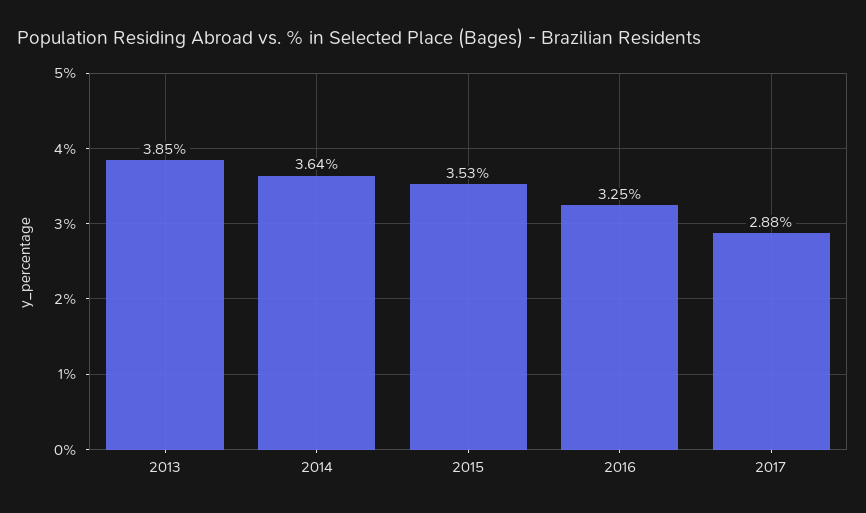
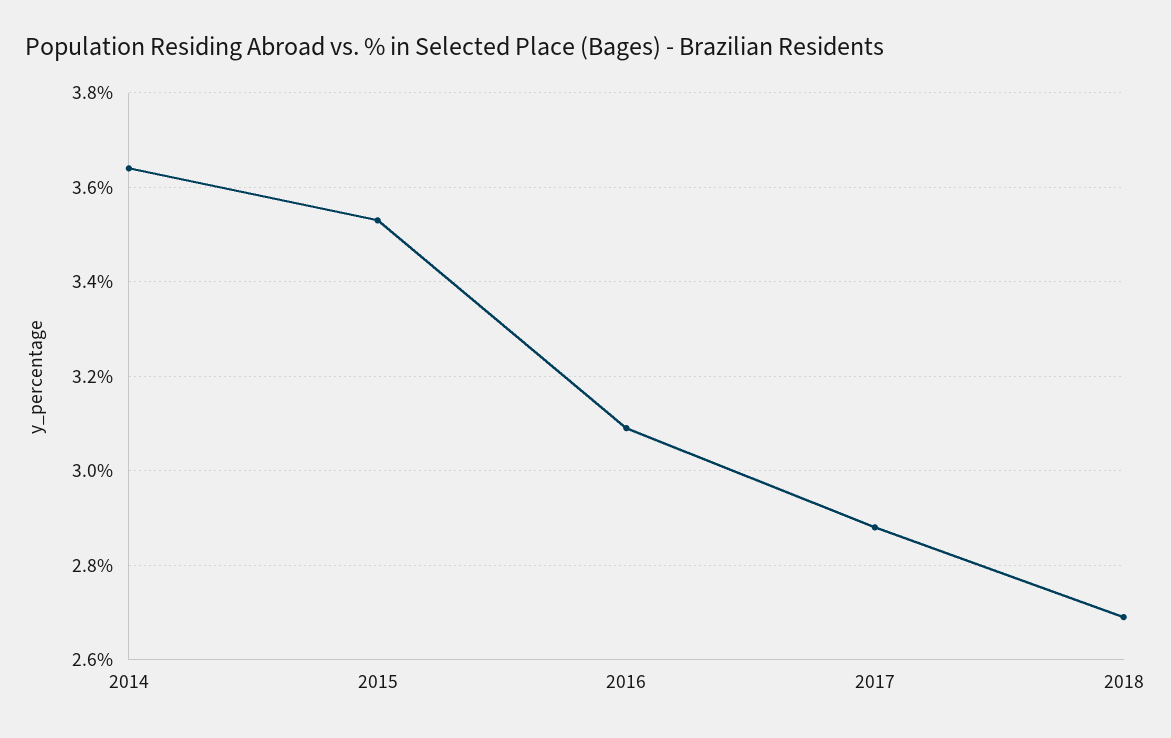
2013: 3.85 -> none
2016: 3.25 -> 3.1
2018: none -> 2.7

